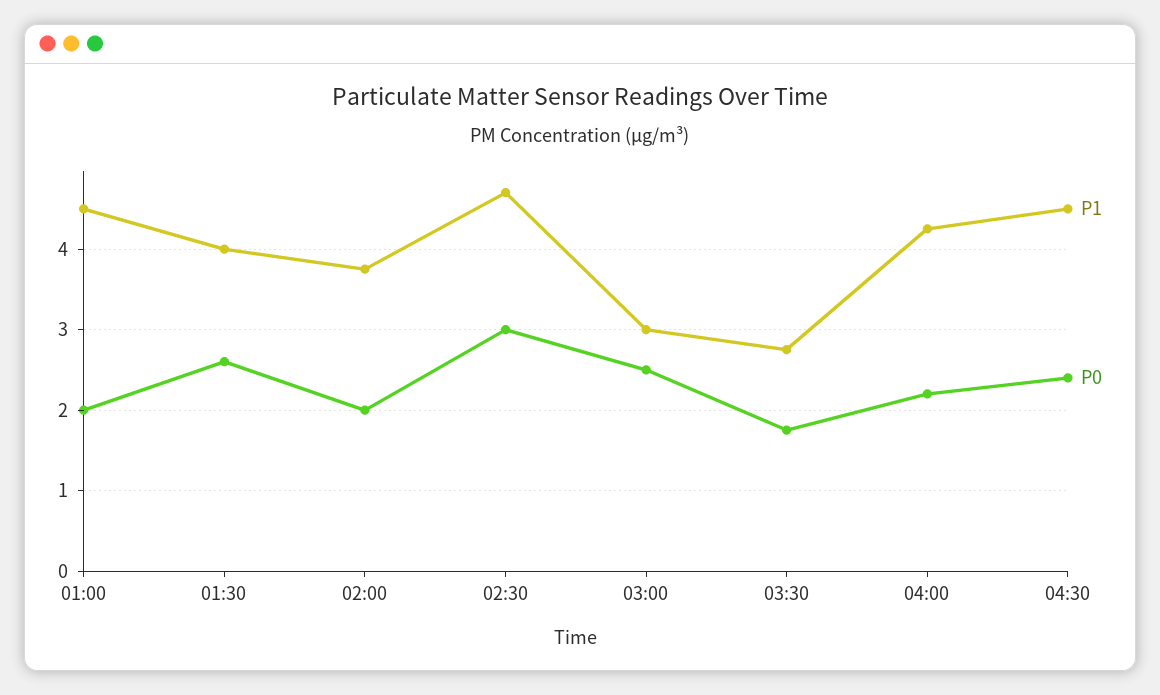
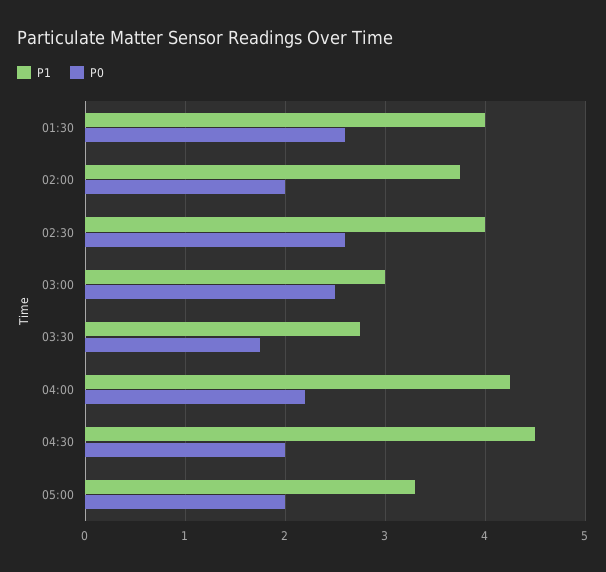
P1, 01:00: 4.5 -> none
P0, 01:00: 2 -> none
P1, 02:30: 4.7 -> 4
P0, 02:30: 3 -> 2.6
P0, 04:30: 2.4 -> 2
P1, 05:00: none -> 3.3
P0, 05:00: none -> 2

